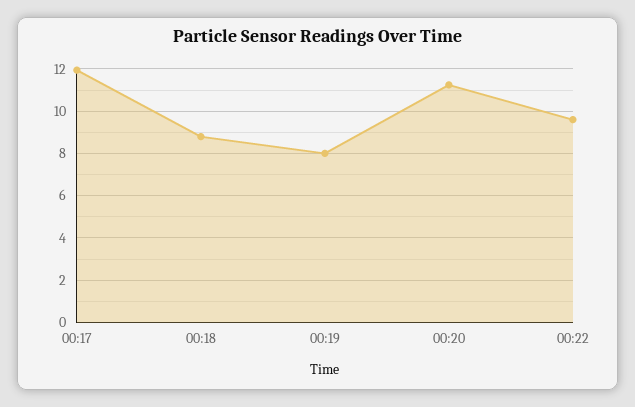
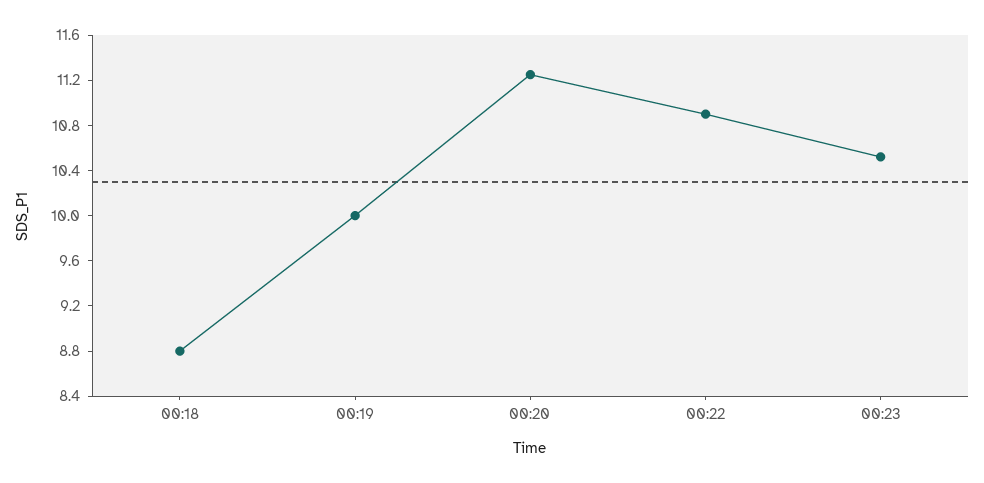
00:17: 12 -> none
00:19: 8 -> 10
00:22: 9.5 -> 10.9
00:23: none -> 10.5

